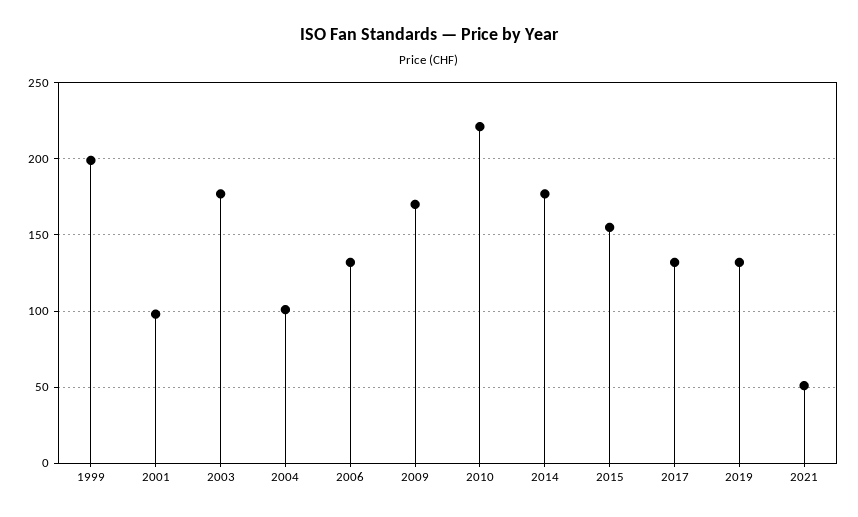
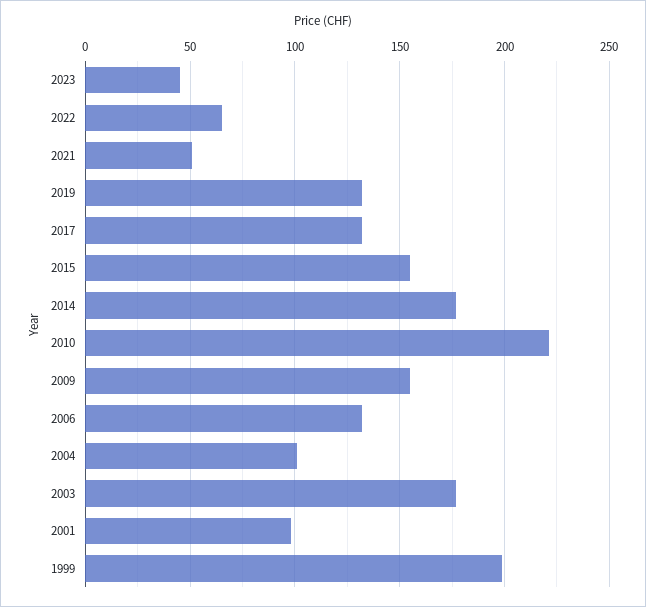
2009: 170 -> 155
2023: none -> 45
2022: none -> 65

